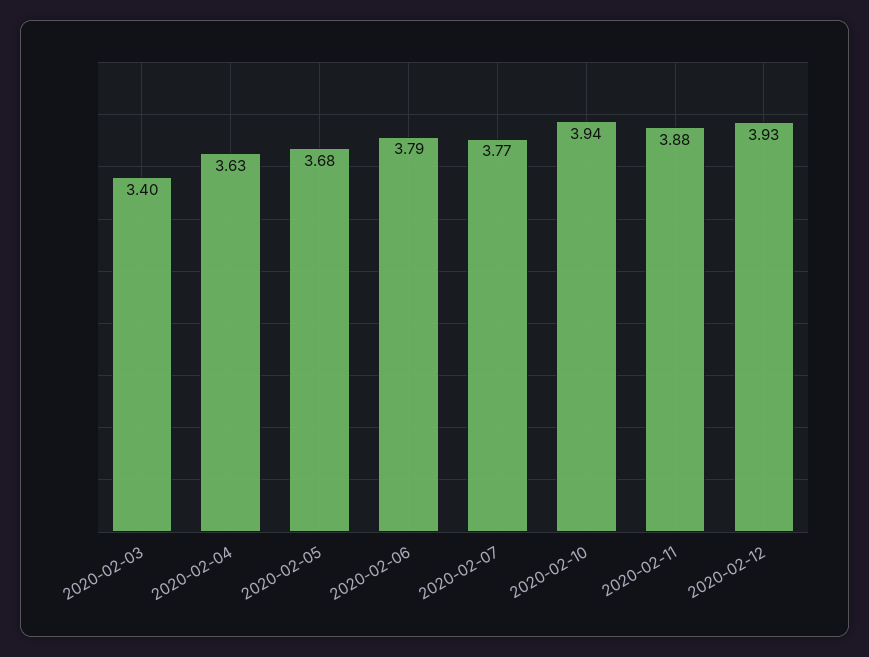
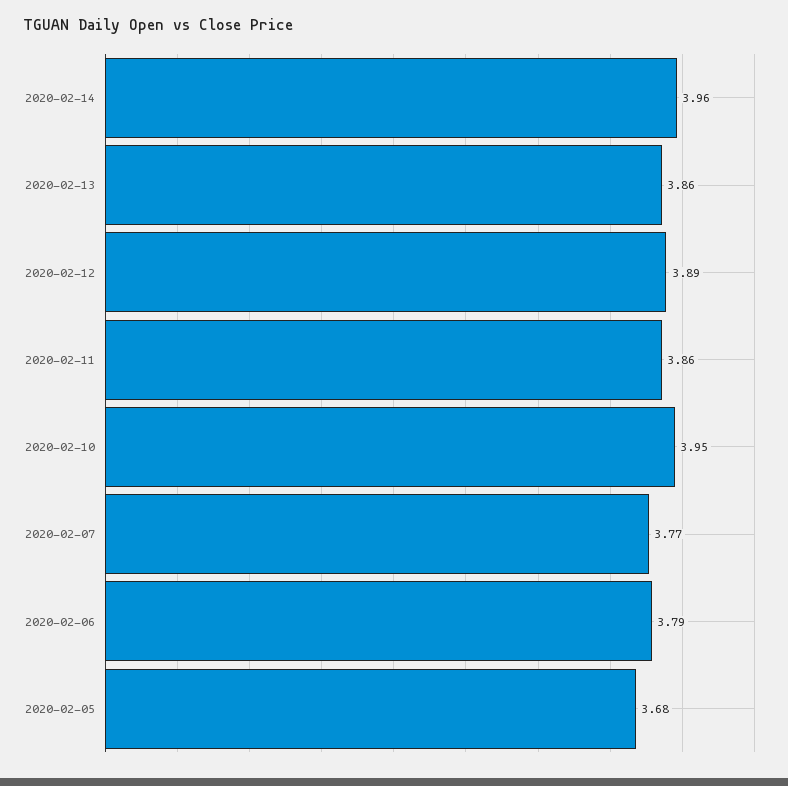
2020-02-03: 3.4 -> none
2020-02-04: 3.63 -> none
2020-02-10: 3.94 -> 3.95
2020-02-11: 3.88 -> 3.86
2020-02-12: 3.93 -> 3.89
2020-02-14: none -> 3.96
2020-02-13: none -> 3.86

